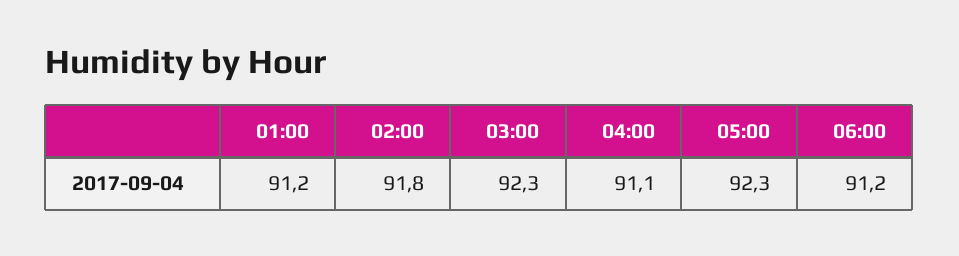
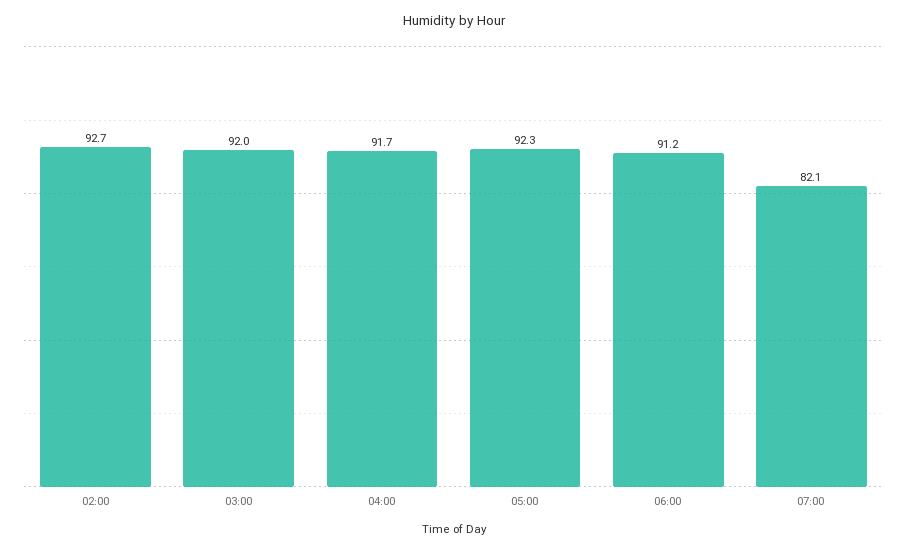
01:00: 91.2 -> none
02:00: 91.8 -> 92.7
03:00: 92.3 -> 92
04:00: 91.1 -> 91.7
07:00: none -> 82.1

